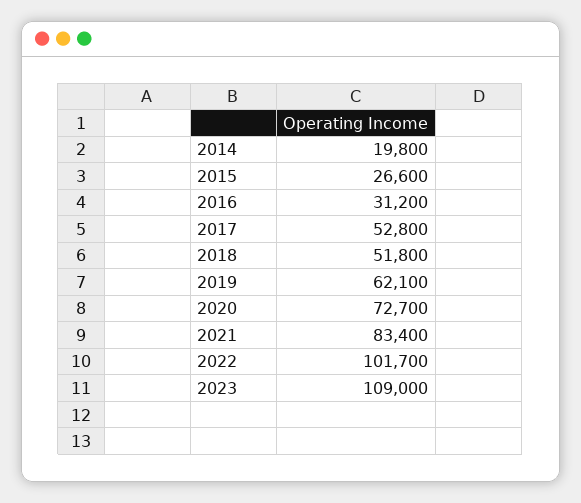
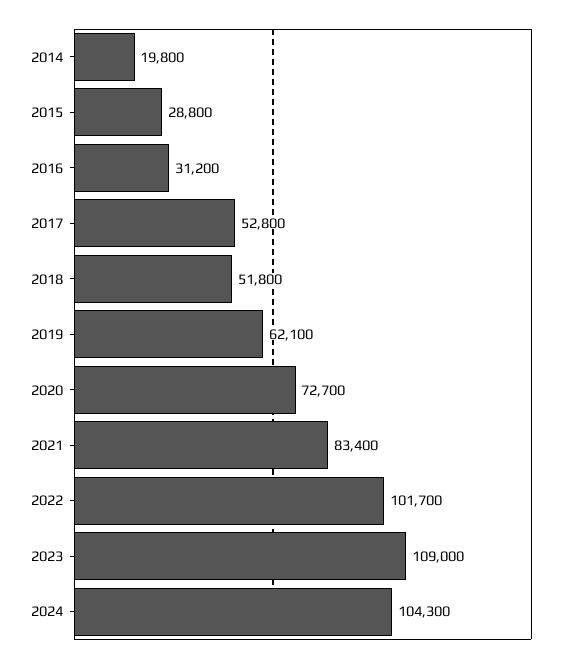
2015: 26600 -> 28800
2024: none -> 104300

